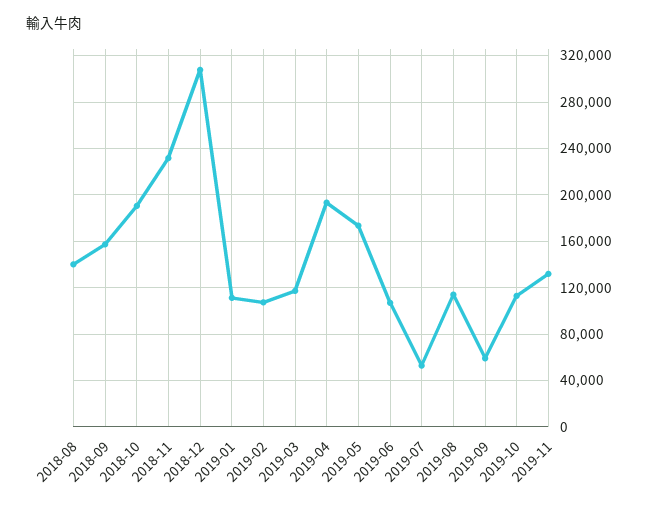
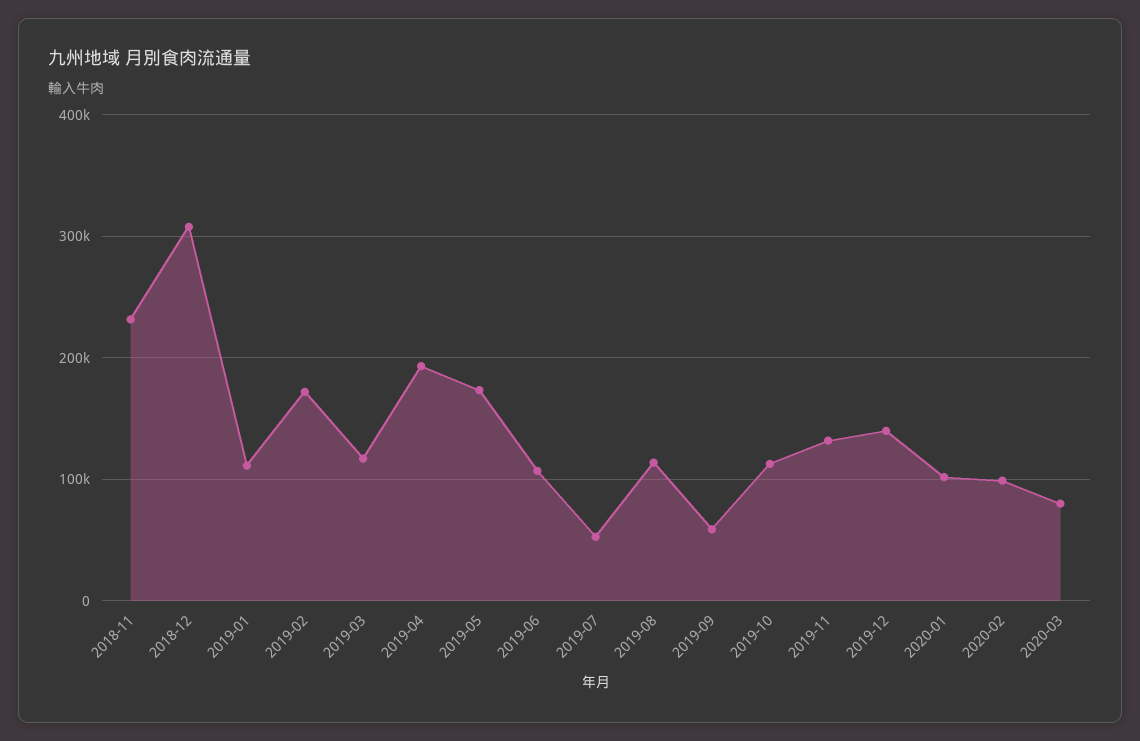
2018-08: 140000 -> none
2018-09: 160000 -> none
2018-10: 190000 -> none
2019-02: 110000 -> 170000
2019-12: none -> 140000
2020-01: none -> 100000
2020-02: none -> 100000
2020-03: none -> 80000

